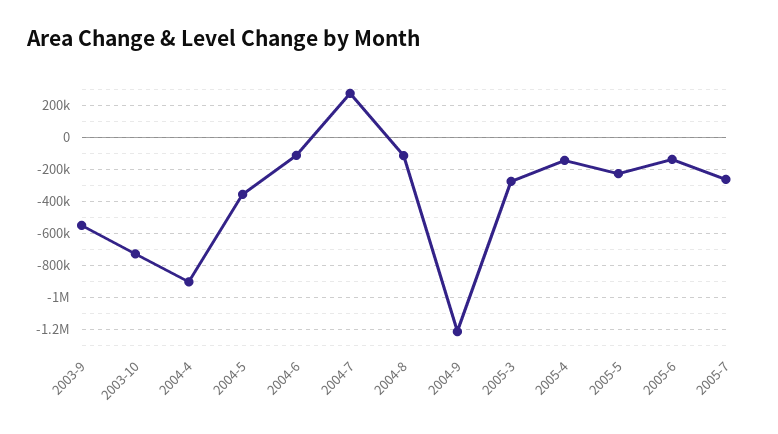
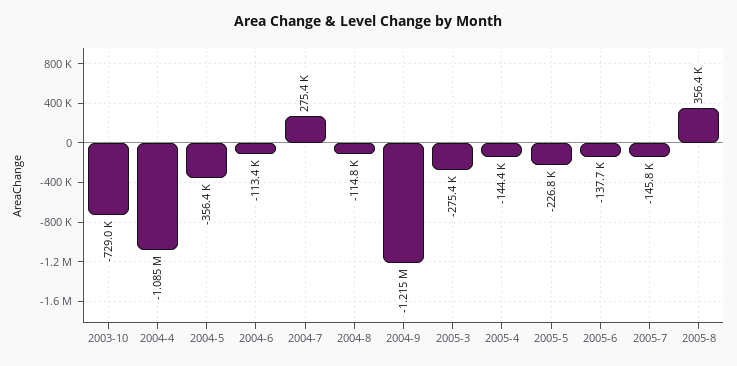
2003-9: -550000 -> none
2004-4: -900000 -> -1085000
2005-7: -250000 -> -145800
2005-8: none -> 356400

